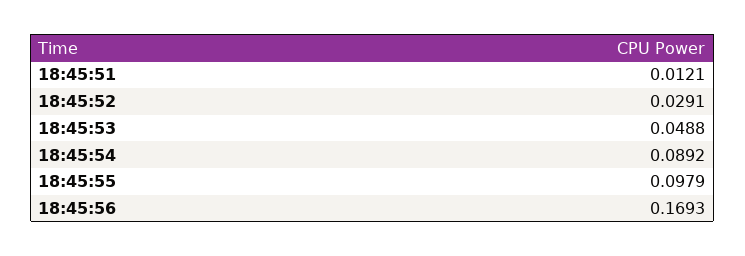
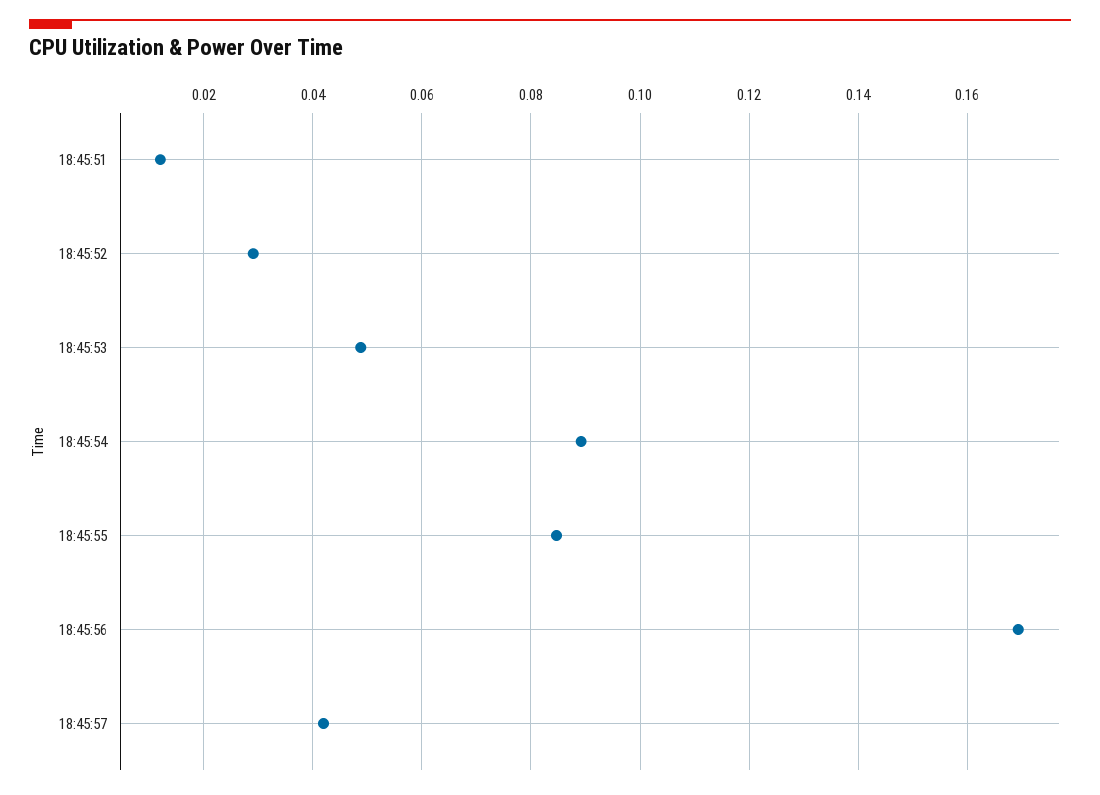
18:45:55: 0.0979 -> 0.084
18:45:57: none -> 0.042

